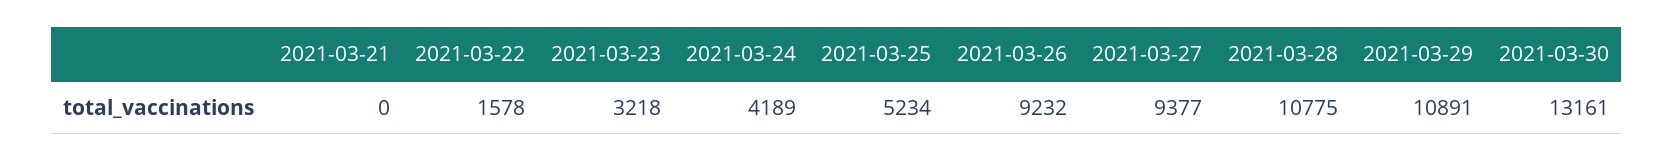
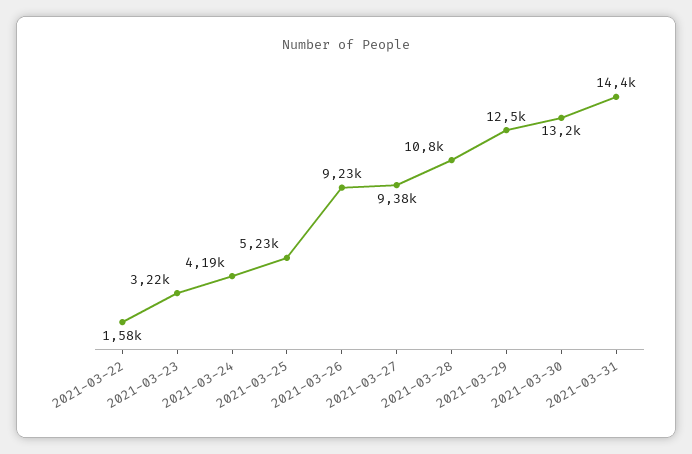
2021-03-21: 0 -> none
2021-03-29: 10891 -> 12500
2021-03-31: none -> 14400

